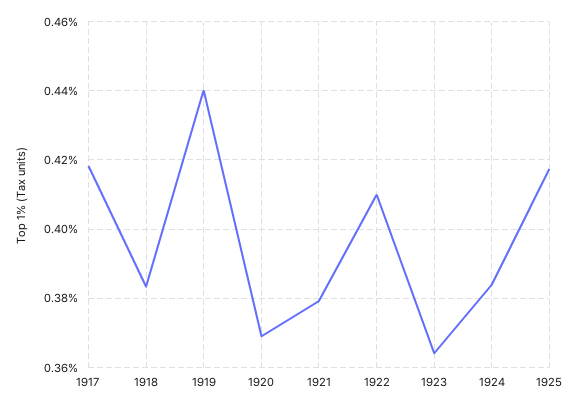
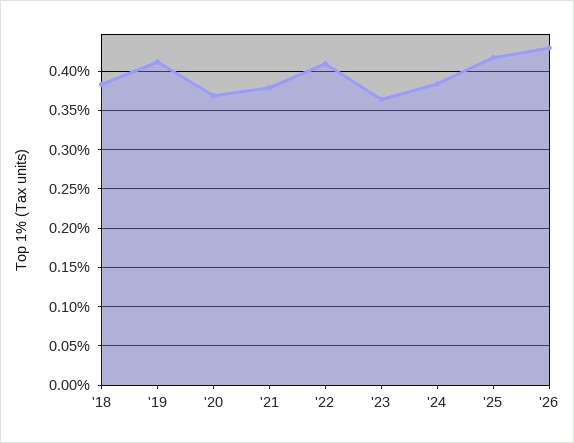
1917: 0.418 -> none
1919: 0.44 -> 0.41
'26: none -> 0.43

